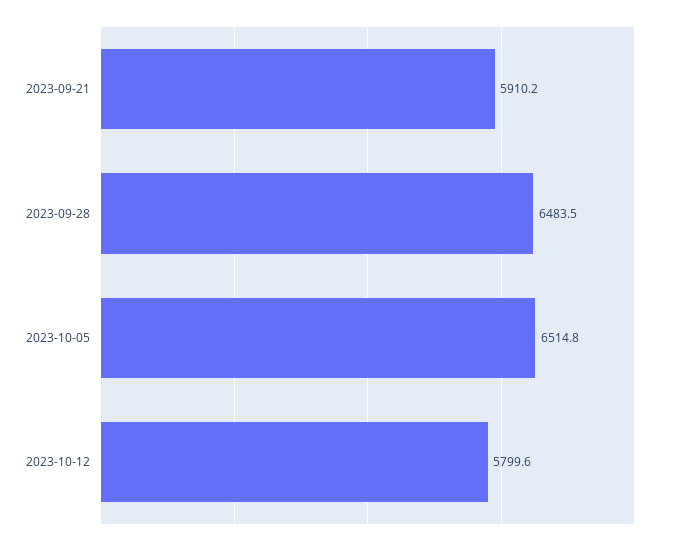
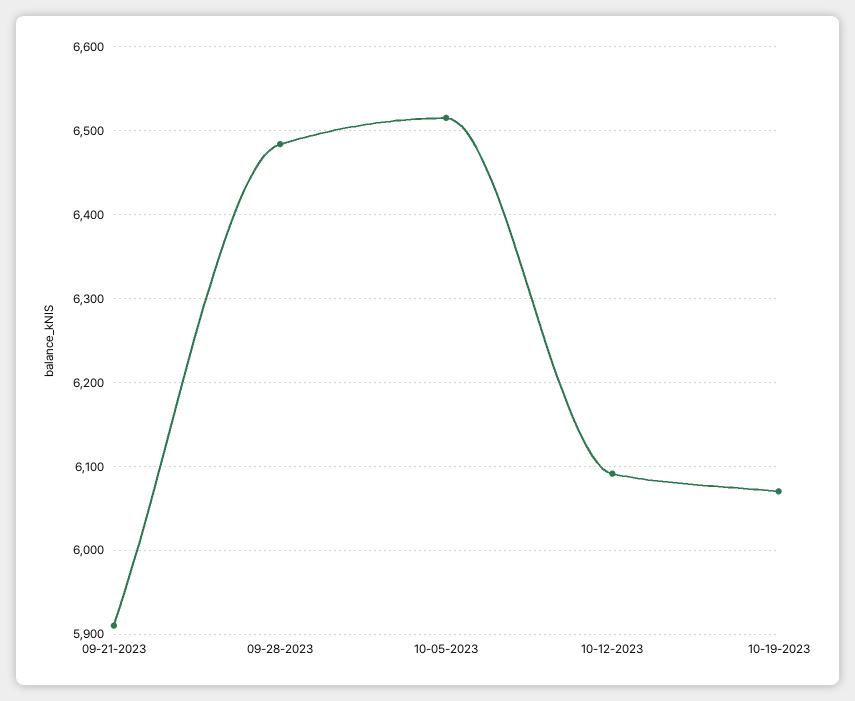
2023-10-12: 5799.6 -> 6090
10-19-2023: none -> 6070

